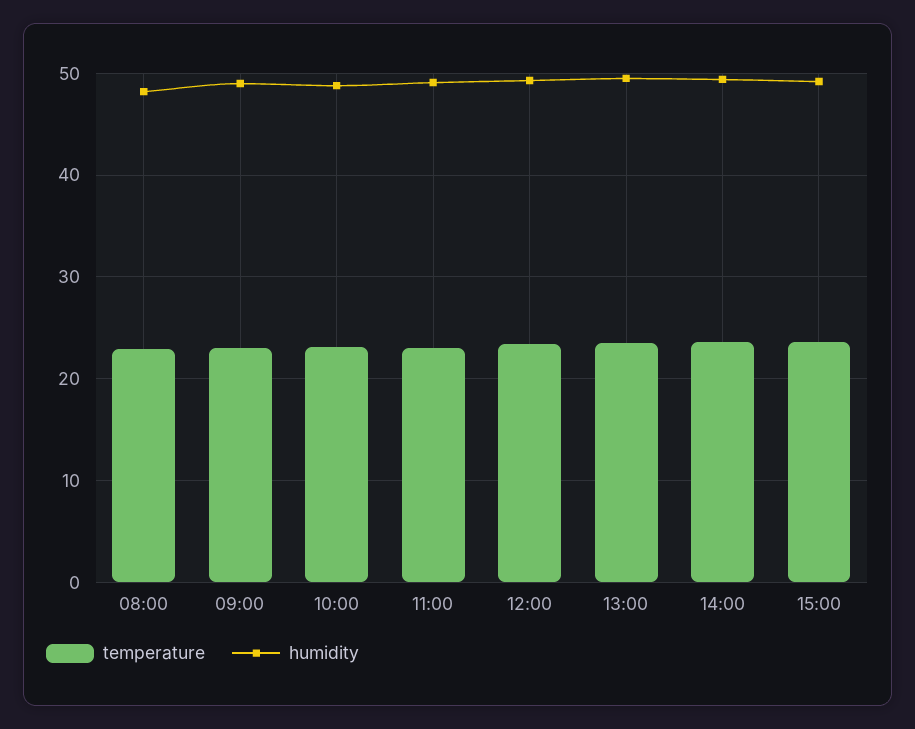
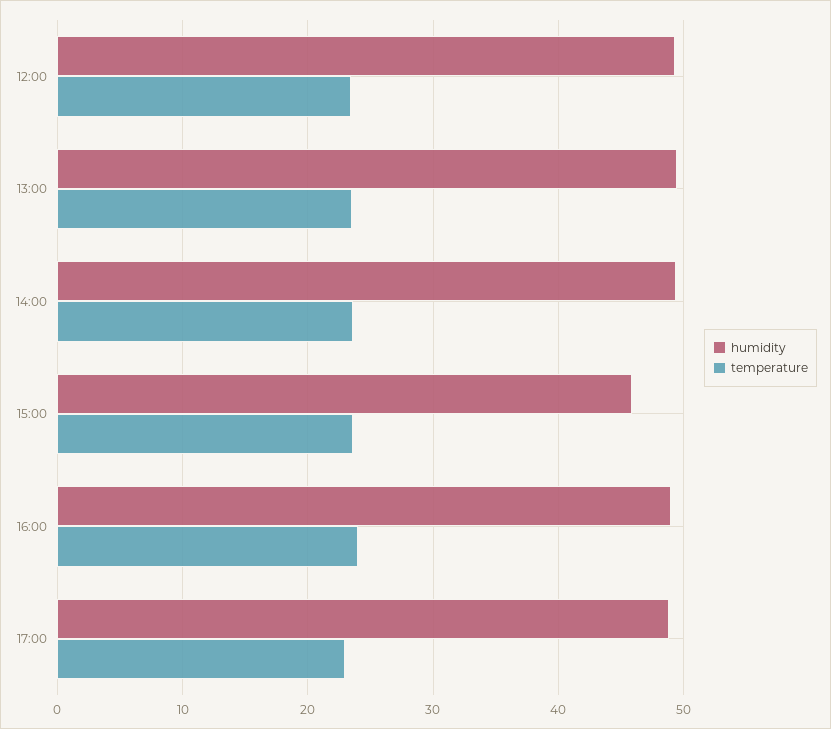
temperature, 08:00: 23 -> none
humidity, 08:00: 48 -> none
temperature, 09:00: 23 -> none
humidity, 09:00: 49 -> none
temperature, 10:00: 23 -> none
humidity, 10:00: 49 -> none
temperature, 11:00: 23 -> none
humidity, 11:00: 49 -> none
humidity, 15:00: 49 -> 46
humidity, 16:00: none -> 49
temperature, 16:00: none -> 24
humidity, 17:00: none -> 49
temperature, 17:00: none -> 23

